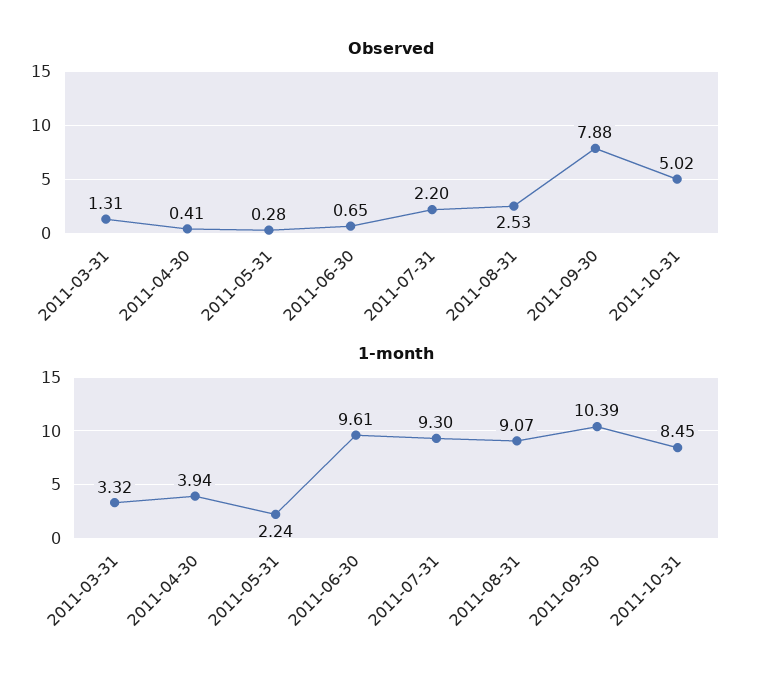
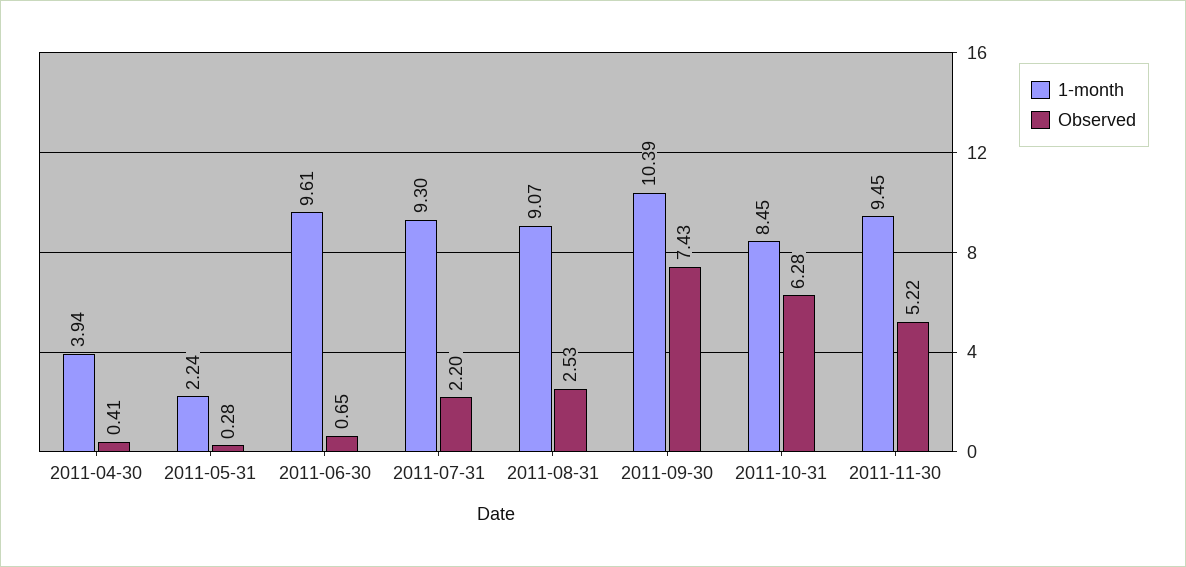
Observed, 2011-03-31: 1.31 -> none
Observed, 2011-09-30: 7.88 -> 7.43
Observed, 2011-10-31: 5.02 -> 6.28
1-month, 2011-03-31: 3.32 -> none
1-month, 2011-11-30: none -> 9.45
Observed, 2011-11-30: none -> 5.22

